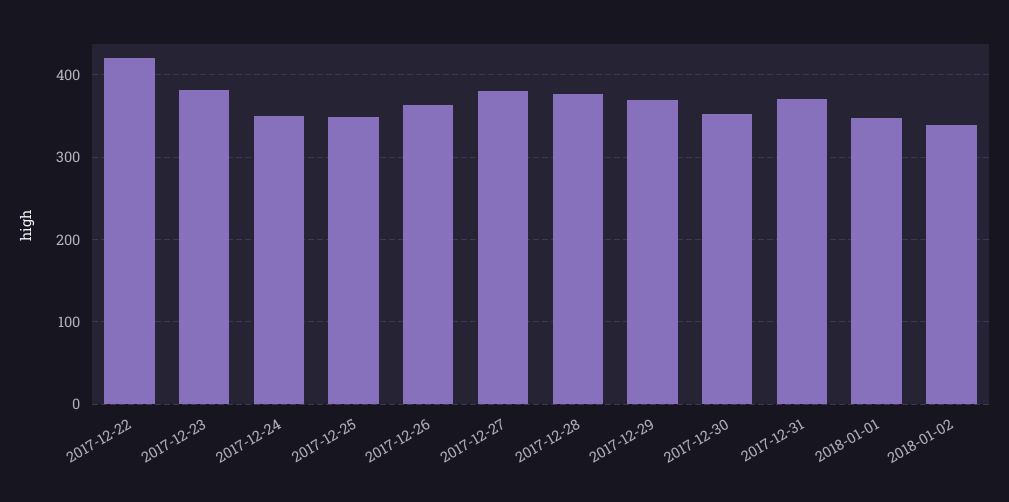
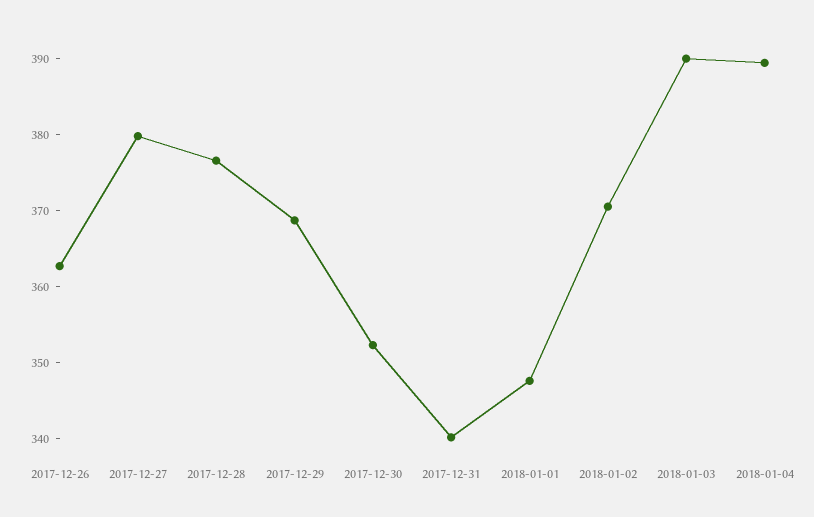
2017-12-22: 420 -> none
2017-12-23: 380 -> none
2017-12-24: 350 -> none
2017-12-25: 350 -> none
2017-12-31: 370 -> 340
2018-01-02: 340 -> 370
2018-01-03: none -> 390
2018-01-04: none -> 390

